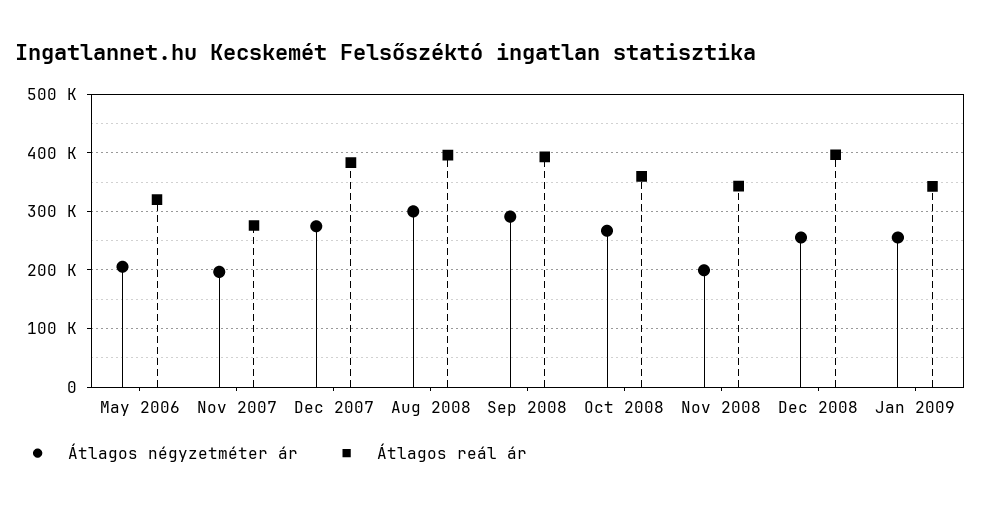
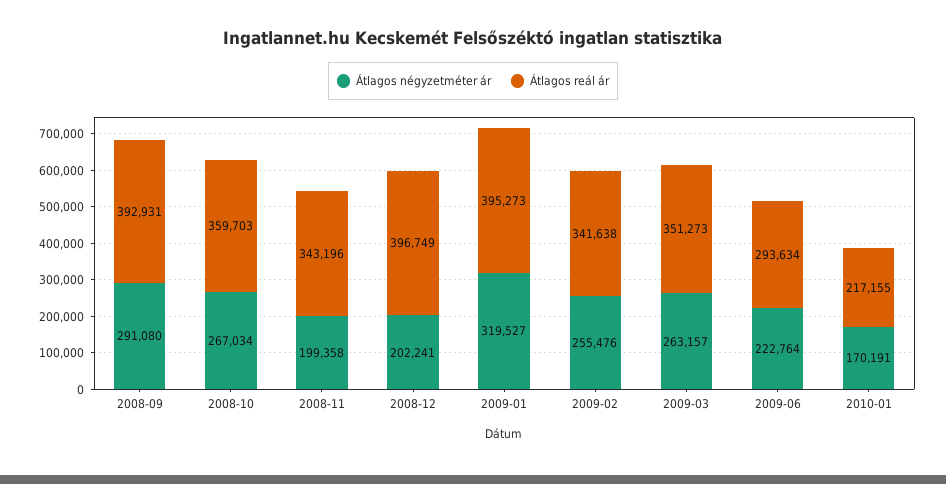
Átlagos négyzetméter ár, May 2006: 200000 -> none
Átlagos reál ár, May 2006: 320000 -> none
Átlagos négyzetméter ár, Nov 2007: 200000 -> none
Átlagos reál ár, Nov 2007: 280000 -> none
Átlagos négyzetméter ár, Dec 2007: 280000 -> none
Átlagos reál ár, Dec 2007: 380000 -> none
Átlagos négyzetméter ár, Aug 2008: 300000 -> none
Átlagos reál ár, Aug 2008: 400000 -> none
Átlagos négyzetméter ár, Dec 2008: 260000 -> 202241
Átlagos négyzetméter ár, Jan 2009: 260000 -> 319527
Átlagos reál ár, Jan 2009: 340000 -> 395273
Átlagos négyzetméter ár, 2009-02: none -> 255476
Átlagos reál ár, 2009-02: none -> 341638
Átlagos négyzetméter ár, 2009-03: none -> 263157
Átlagos reál ár, 2009-03: none -> 351273
Átlagos négyzetméter ár, 2009-06: none -> 222764
Átlagos reál ár, 2009-06: none -> 293634
Átlagos négyzetméter ár, 2010-01: none -> 170191
Átlagos reál ár, 2010-01: none -> 217155

